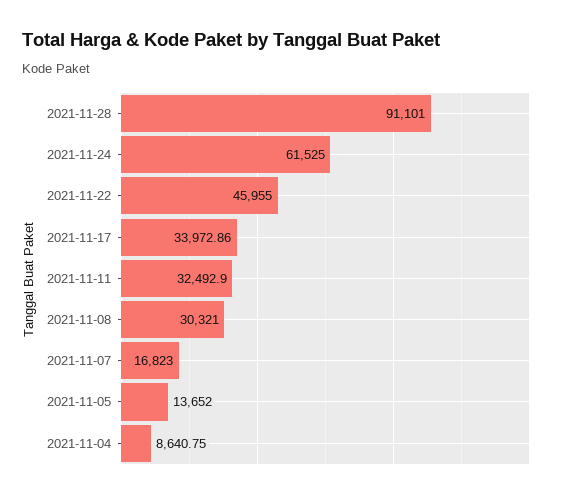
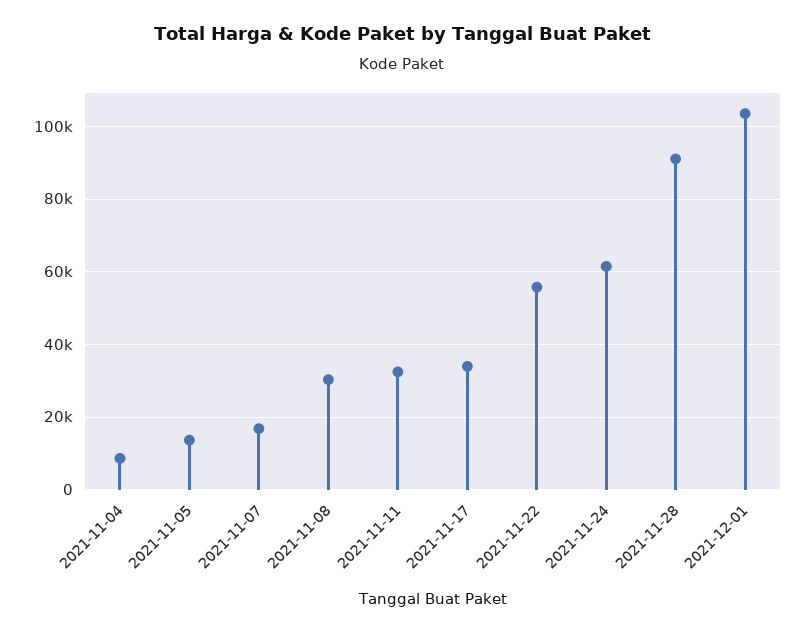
2021-11-22: 45955 -> 56000
2021-12-01: none -> 104000

